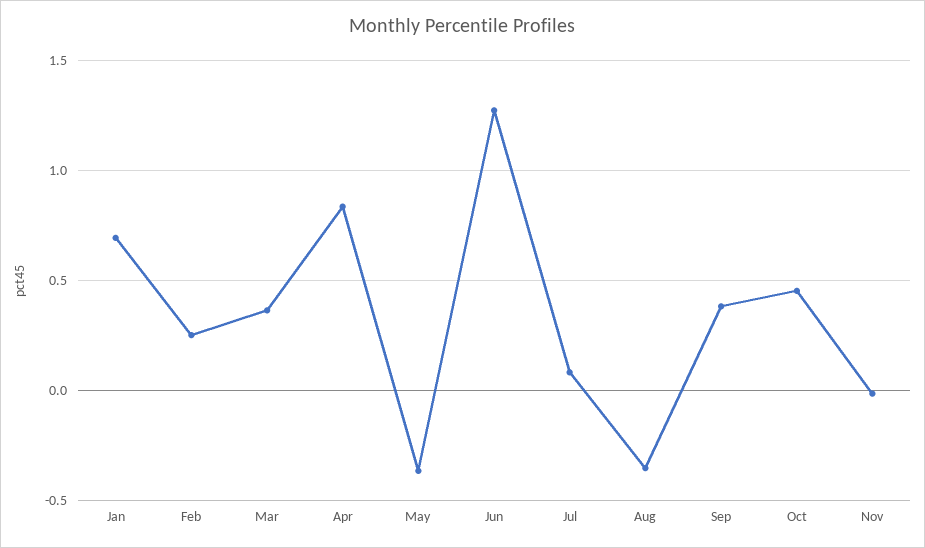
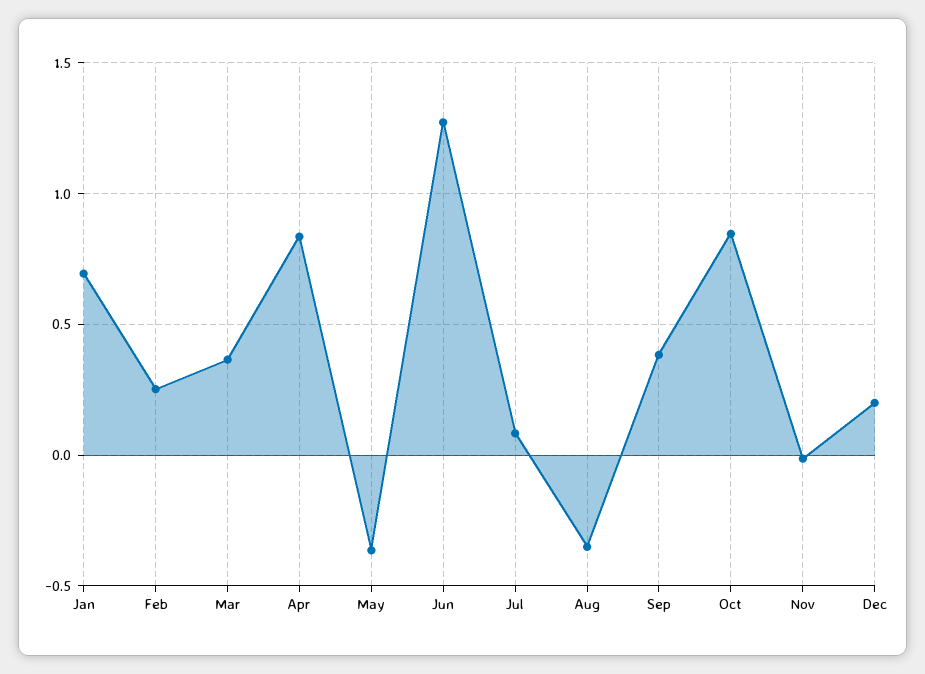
Oct: 0.45 -> 0.85
Dec: none -> 0.2

